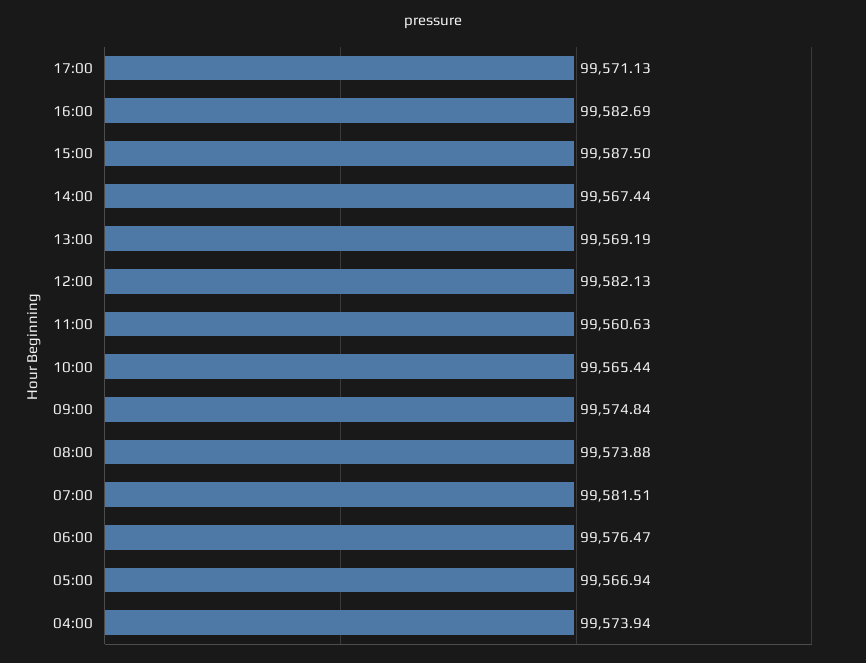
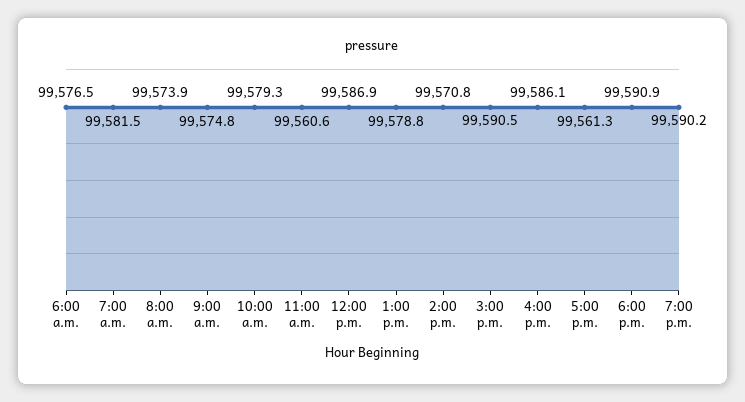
17:00: 99571.13 -> 99561.3
16:00: 99582.69 -> 99586.1
15:00: 99587.5 -> 99590.5
14:00: 99567.44 -> 99570.8
13:00: 99569.19 -> 99578.8
12:00: 99582.13 -> 99586.9
10:00: 99565.44 -> 99579.3
05:00: 99566.94 -> none
04:00: 99573.94 -> none
6:00 p.m.: none -> 99590.9
7:00 p.m.: none -> 99590.2

